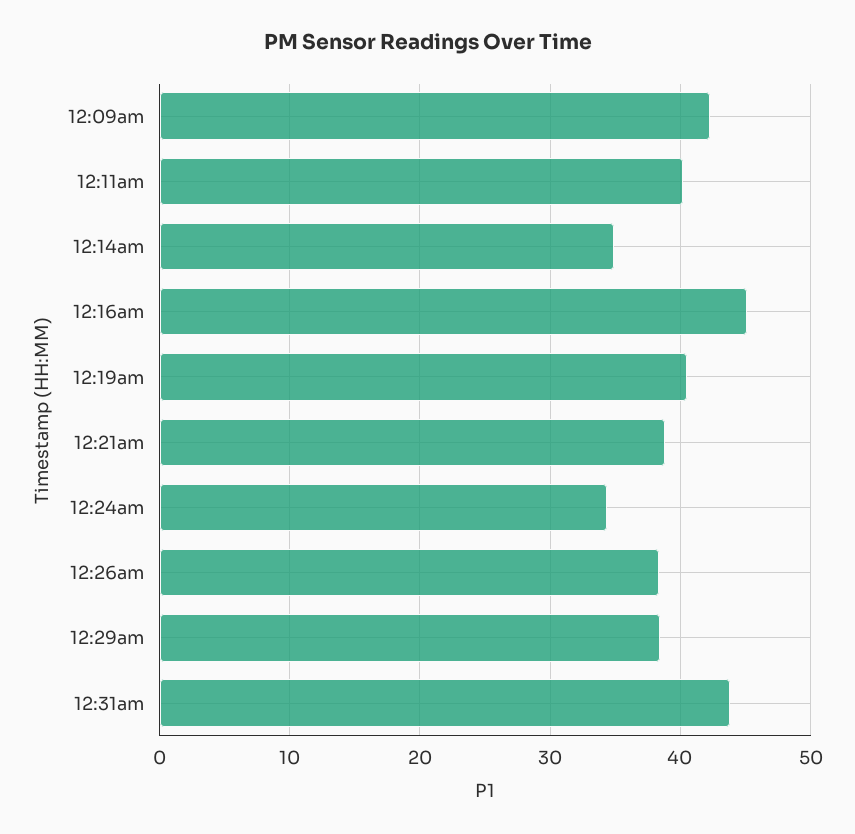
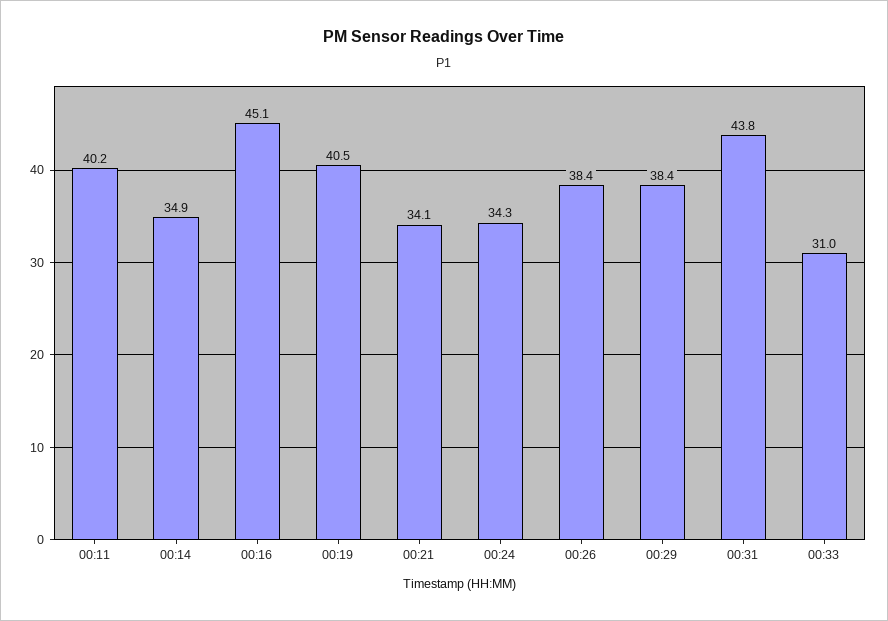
12:09am: 42 -> none
12:21am: 39 -> 34.1
00:33: none -> 31

